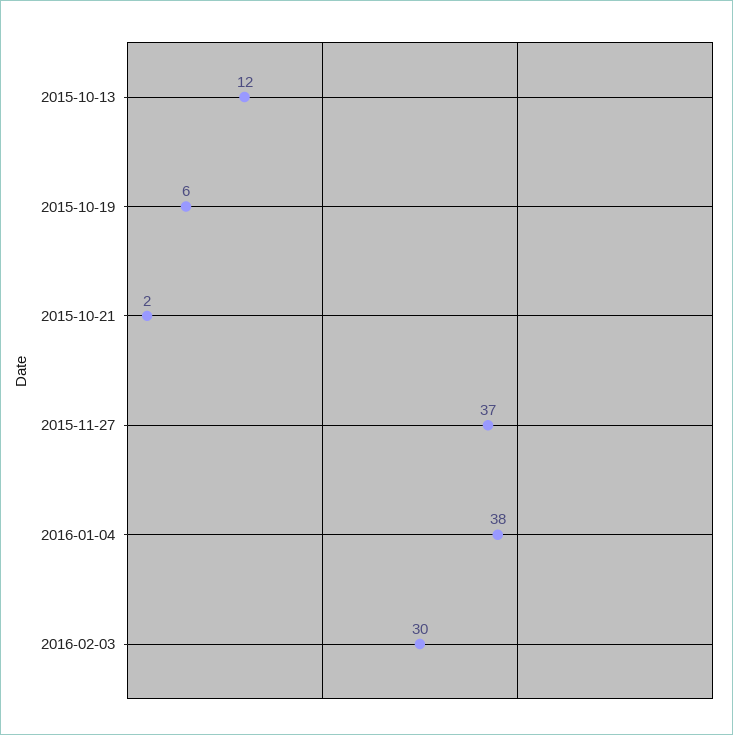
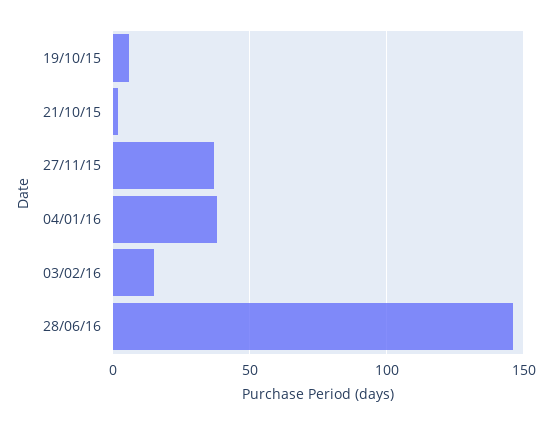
2015-10-13: 12 -> none
2016-02-03: 30 -> 15
28/06/16: none -> 145

